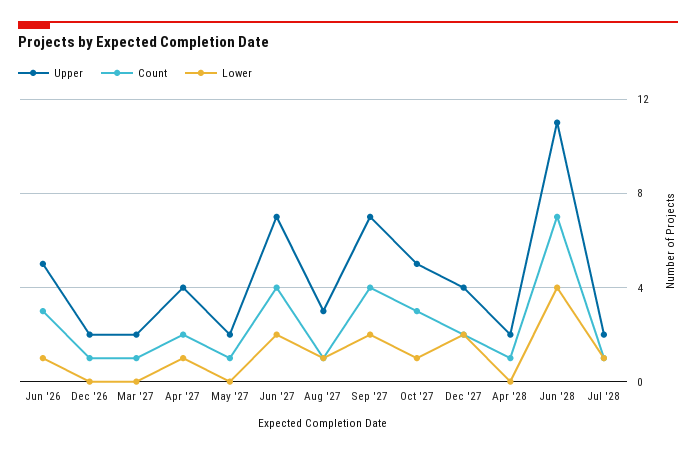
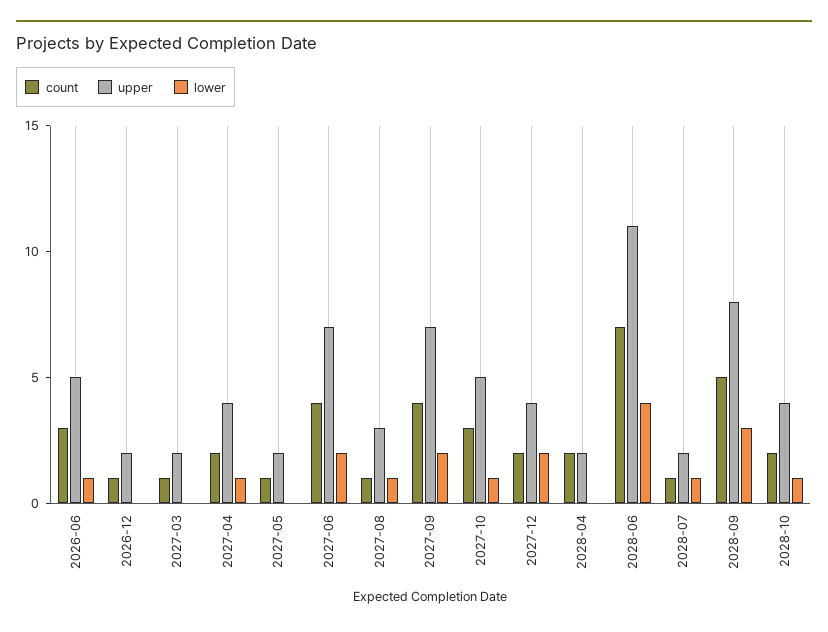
Count, Apr '28: 1 -> 2
Count, 2028-09: none -> 5
Upper, 2028-09: none -> 8
Lower, 2028-09: none -> 3
Count, 2028-10: none -> 2
Upper, 2028-10: none -> 4
Lower, 2028-10: none -> 1

